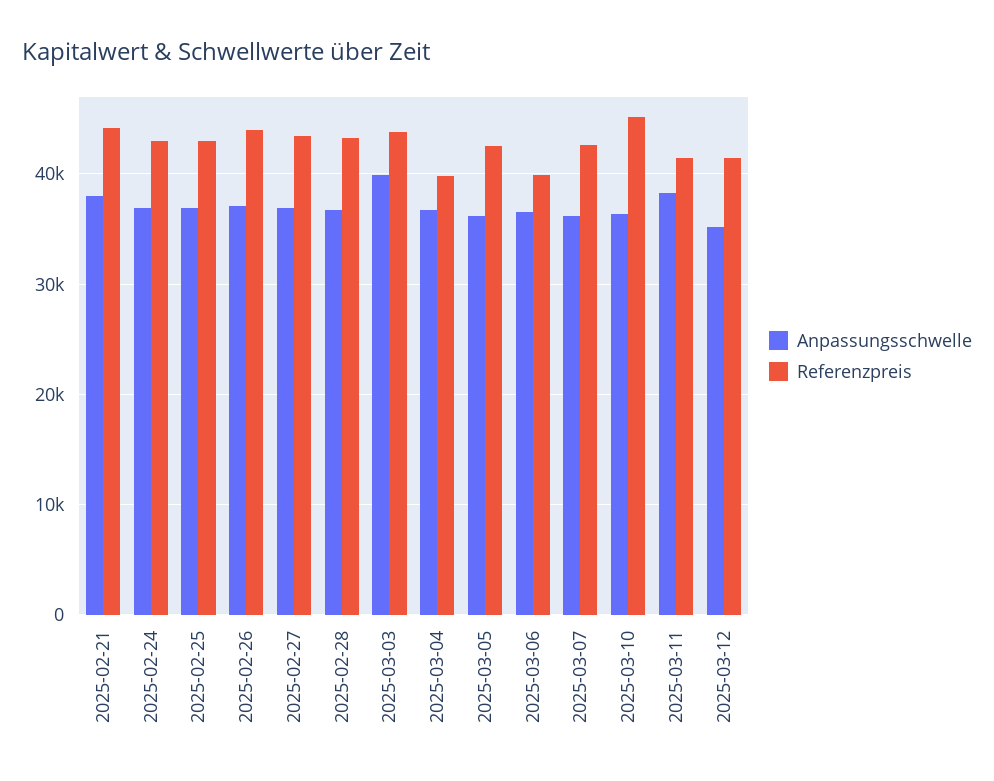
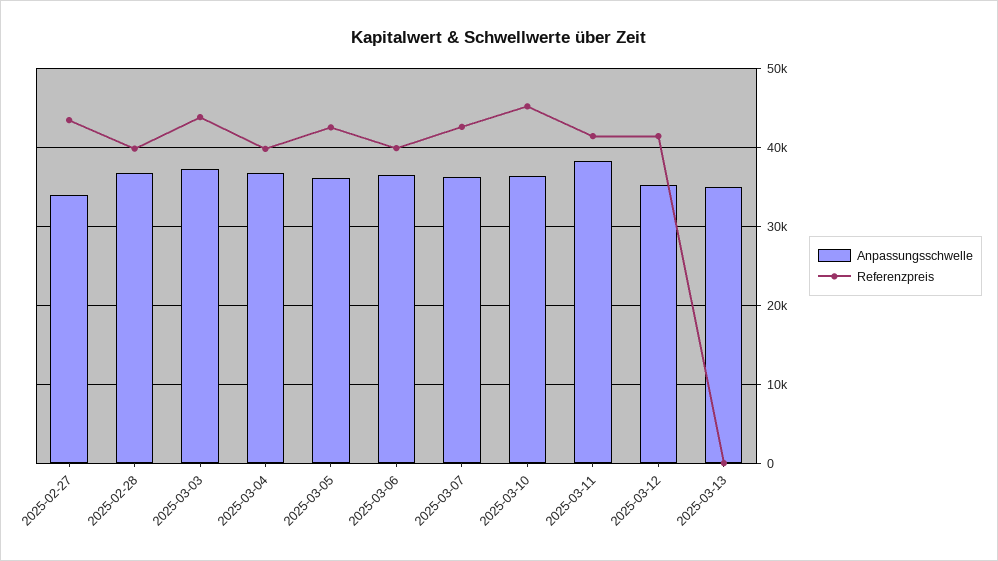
Anpassungsschwelle, 2025-02-21: 38000 -> none
Referenzpreis, 2025-02-21: 44000 -> none
Anpassungsschwelle, 2025-02-24: 37000 -> none
Referenzpreis, 2025-02-24: 43000 -> none
Anpassungsschwelle, 2025-02-25: 37000 -> none
Referenzpreis, 2025-02-25: 43000 -> none
Anpassungsschwelle, 2025-02-26: 37000 -> none
Referenzpreis, 2025-02-26: 44000 -> none
Anpassungsschwelle, 2025-02-27: 37000 -> 34000
Referenzpreis, 2025-02-28: 43000 -> 40000
Anpassungsschwelle, 2025-03-03: 40000 -> 37000
Anpassungsschwelle, 2025-03-13: none -> 35000
Referenzpreis, 2025-03-13: none -> 0

